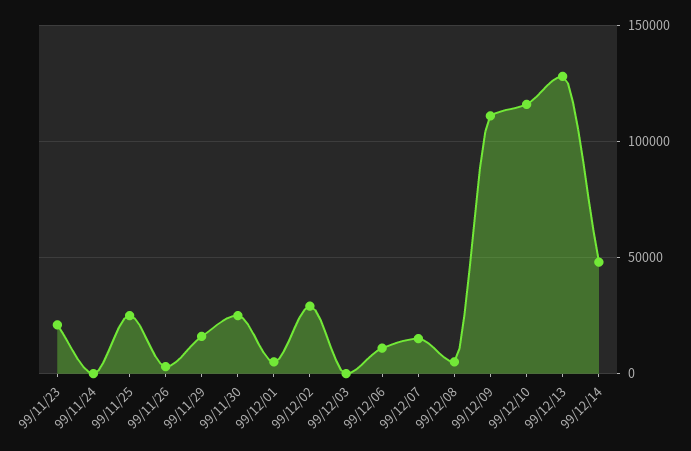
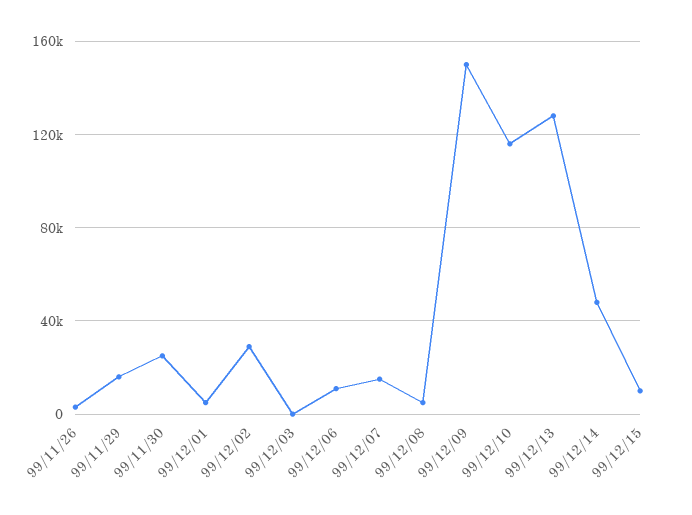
99/11/23: 20000 -> none
99/11/24: 0 -> none
99/11/25: 25000 -> none
99/12/09: 110000 -> 150000
99/12/15: none -> 10000

